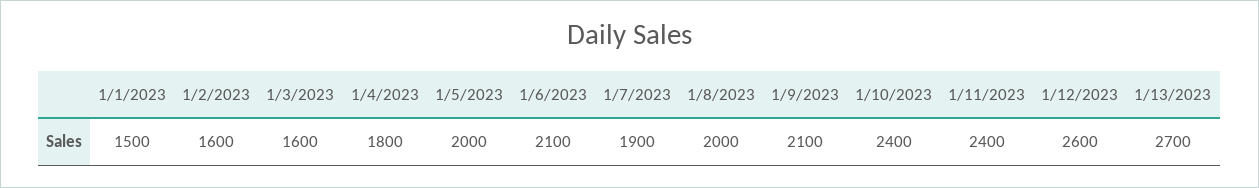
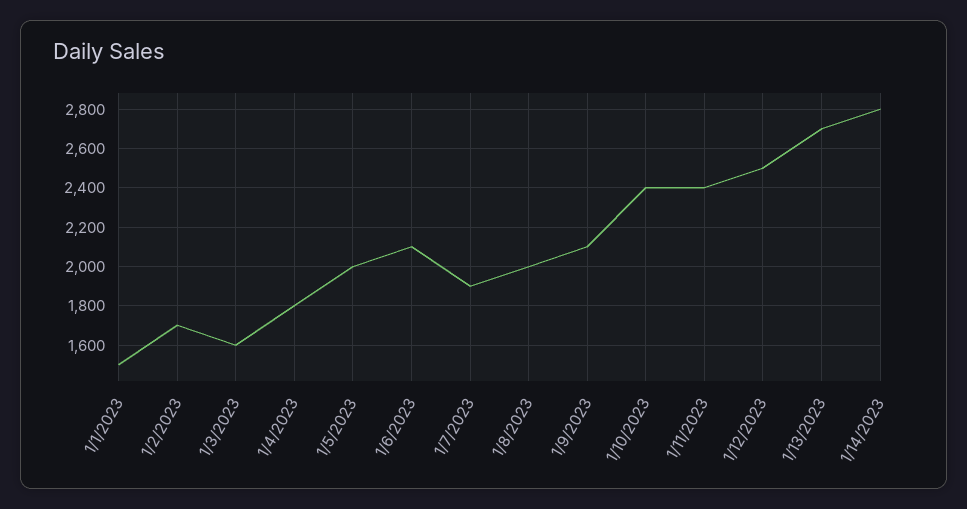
1/2/2023: 1600 -> 1700
1/12/2023: 2600 -> 2500
1/14/2023: none -> 2800

